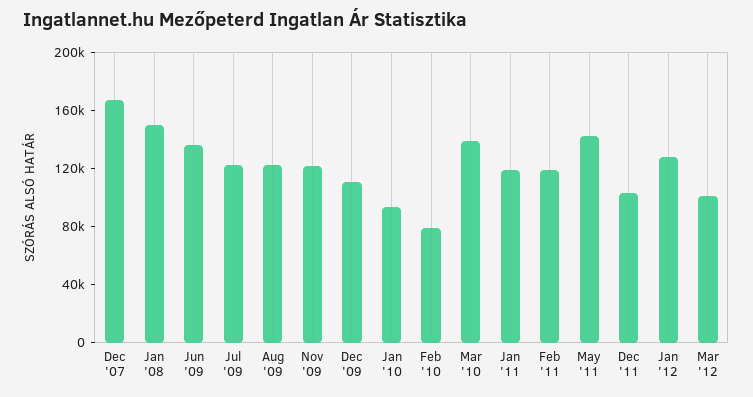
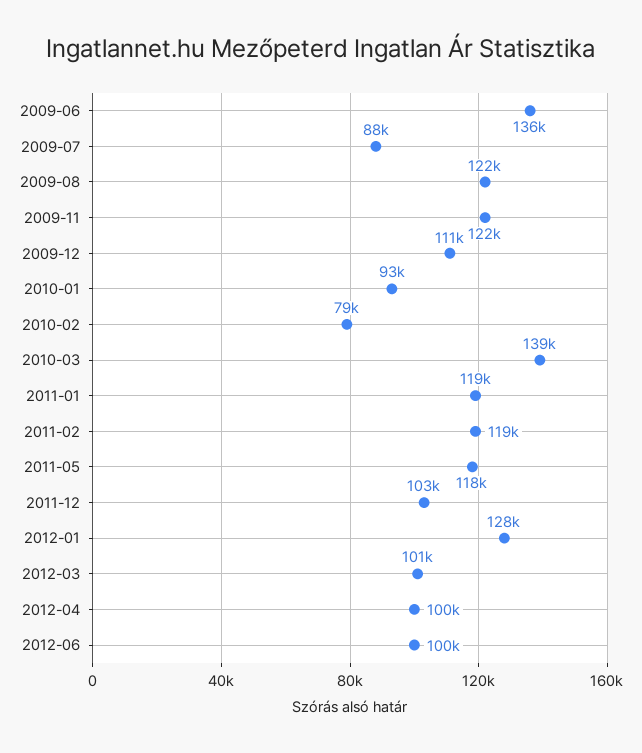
Dec '07: 170000 -> none
Jan '08: 150000 -> none
Jul '09: 120000 -> 88000
May '11: 140000 -> 118000
2012-04: none -> 100000
2012-06: none -> 100000

